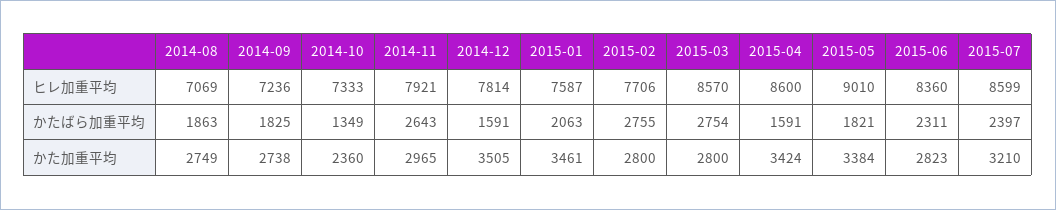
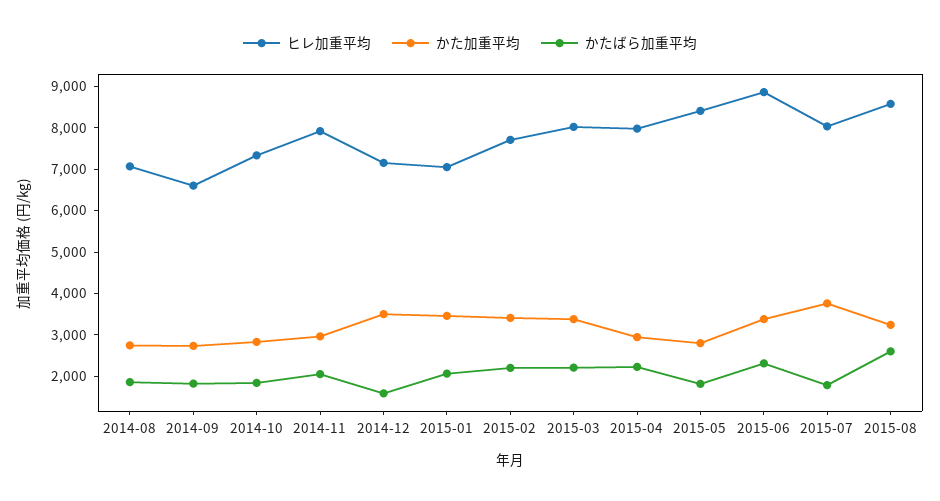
ヒレ加重平均, 2014-09: 7236 -> 6600
ヒレ加重平均, 2014-12: 7814 -> 7200
ヒレ加重平均, 2015-01: 7587 -> 7000
ヒレ加重平均, 2015-03: 8570 -> 8000
ヒレ加重平均, 2015-04: 8600 -> 8000
ヒレ加重平均, 2015-05: 9010 -> 8400
ヒレ加重平均, 2015-06: 8360 -> 8800
ヒレ加重平均, 2015-07: 8599 -> 8000
かたばら加重平均, 2014-10: 1349 -> 1800
かたばら加重平均, 2014-11: 2643 -> 2000
かたばら加重平均, 2015-02: 2755 -> 2200
かたばら加重平均, 2015-03: 2754 -> 2200
かたばら加重平均, 2015-04: 1591 -> 2200
かたばら加重平均, 2015-07: 2397 -> 1800
かた加重平均, 2014-10: 2360 -> 2800
かた加重平均, 2015-02: 2800 -> 3400
かた加重平均, 2015-03: 2800 -> 3400
かた加重平均, 2015-04: 3424 -> 3000
かた加重平均, 2015-05: 3384 -> 2800
かた加重平均, 2015-06: 2823 -> 3400
かた加重平均, 2015-07: 3210 -> 3800
ヒレ加重平均, 2015-08: none -> 8600
かた加重平均, 2015-08: none -> 3200
かたばら加重平均, 2015-08: none -> 2600

